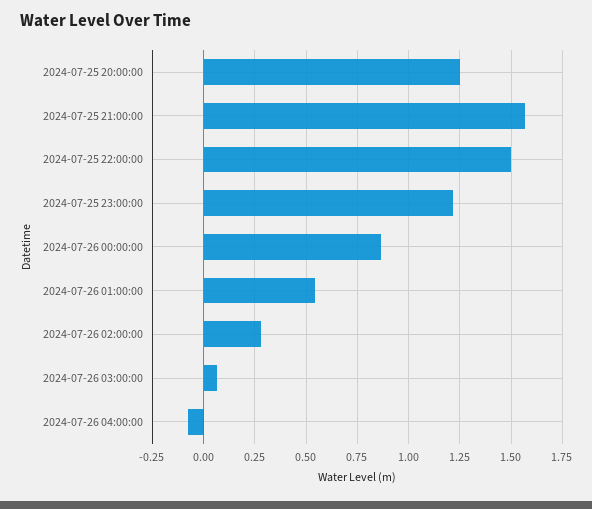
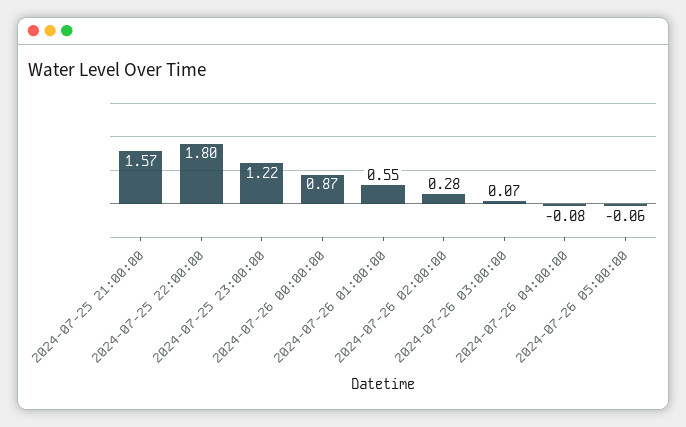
2024-07-25 20:00:00: 1.25 -> none
2024-07-25 22:00:00: 1.5 -> 1.8
2024-07-26 05:00:00: none -> -0.06

